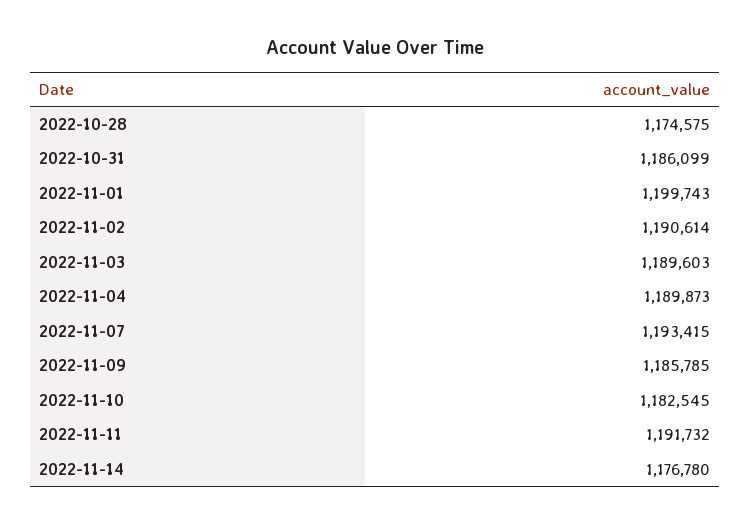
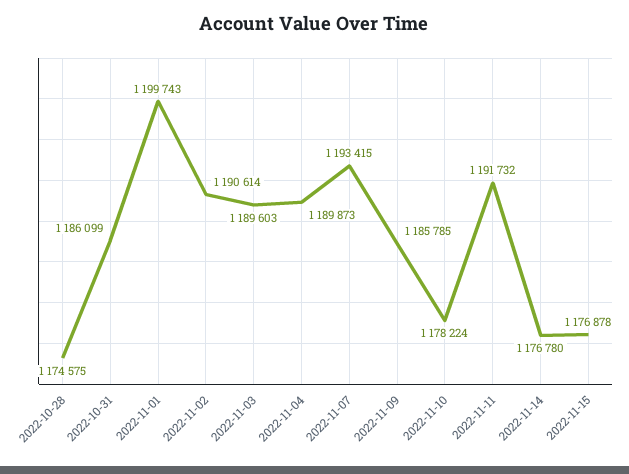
2022-11-10: 1182545 -> 1178224
2022-11-15: none -> 1176878

